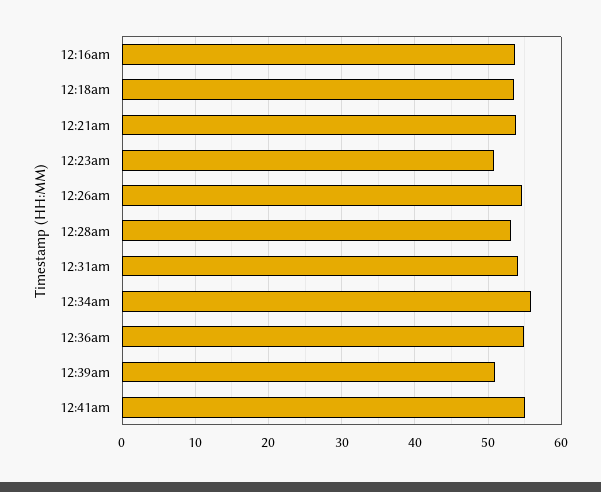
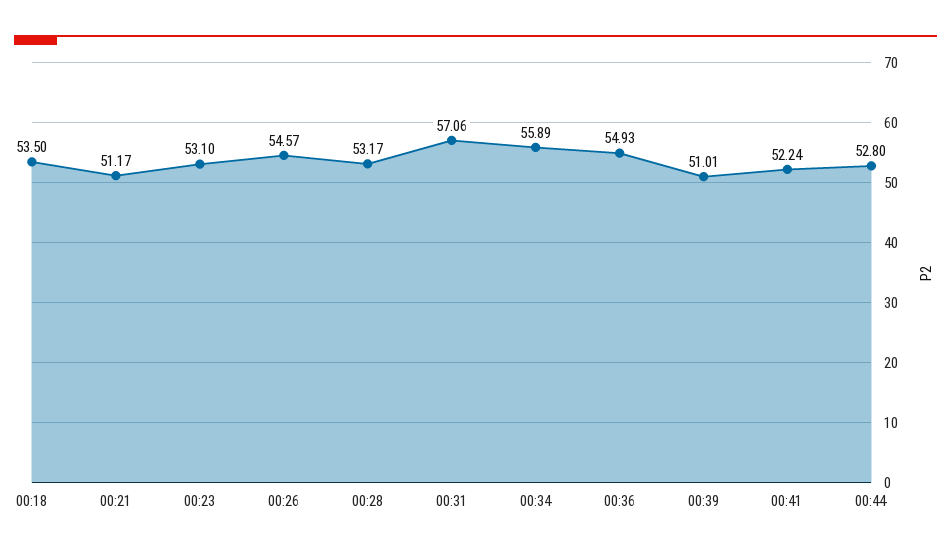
12:16am: 54 -> none
12:21am: 54 -> 51.17
12:23am: 51 -> 53.1
12:31am: 54 -> 57.06
12:41am: 55 -> 52.24
00:44: none -> 52.8

